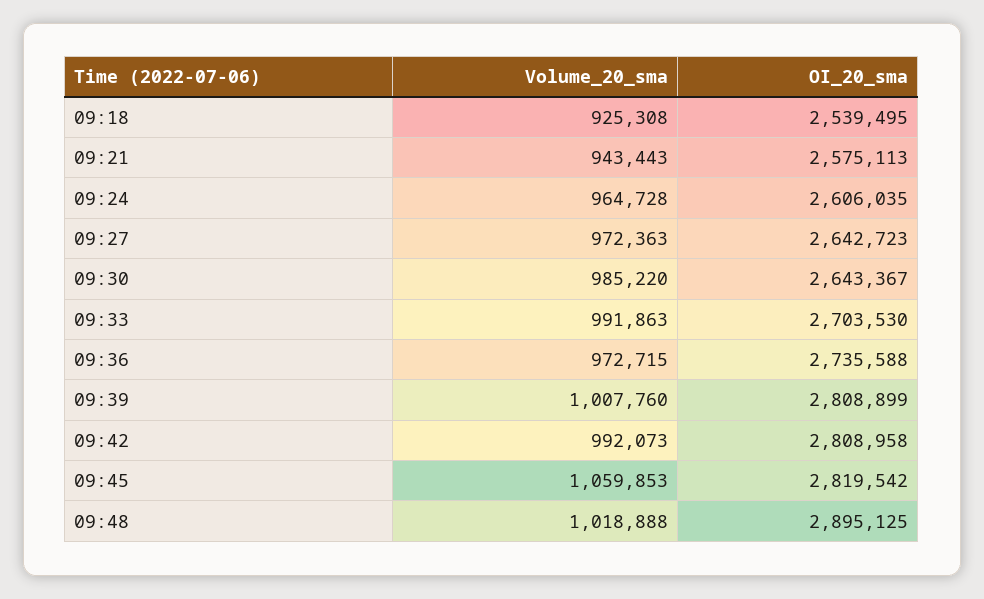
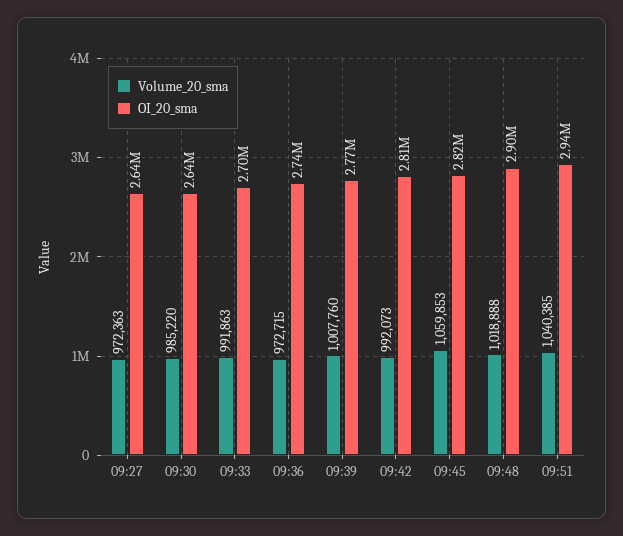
Volume_20_sma, 09:18: 925308 -> none
OI_20_sma, 09:18: 2539495 -> none
Volume_20_sma, 09:21: 943443 -> none
OI_20_sma, 09:21: 2575113 -> none
Volume_20_sma, 09:24: 964728 -> none
OI_20_sma, 09:24: 2606035 -> none
OI_20_sma, 09:39: 2808899 -> 2770000
Volume_20_sma, 09:51: none -> 1040385
OI_20_sma, 09:51: none -> 2940000

